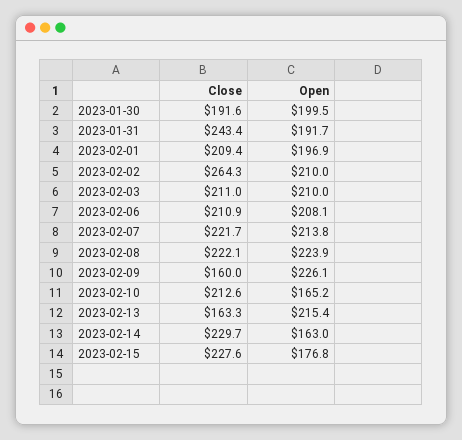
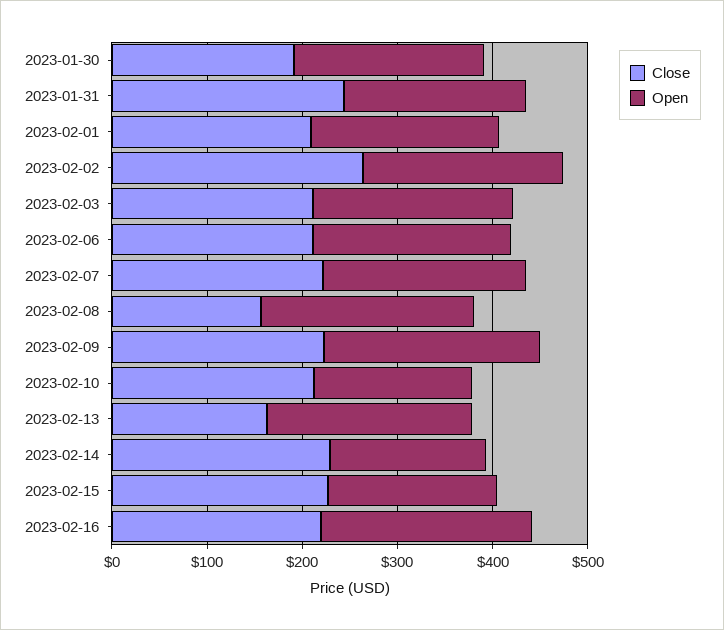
Close, 2023-02-08: 222.1 -> 160
Close, 2023-02-09: 160 -> 220
Close, 2023-02-16: none -> 220
Open, 2023-02-16: none -> 220

